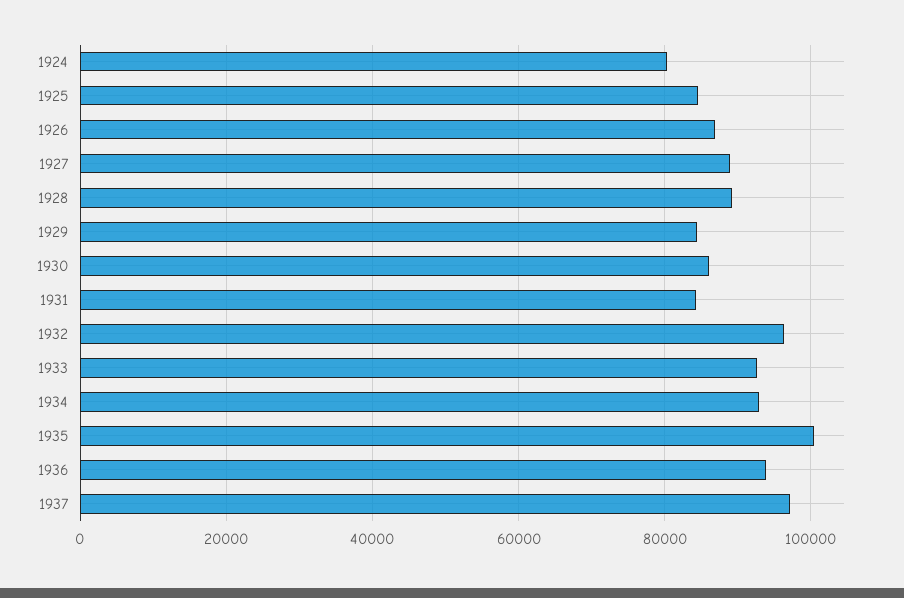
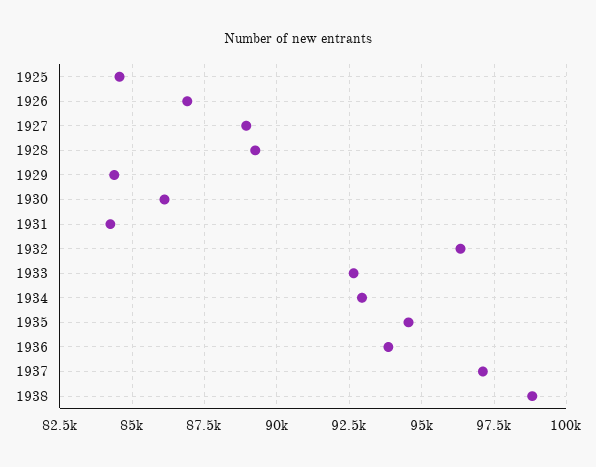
1924: 80000 -> none
1935: 100000 -> 94500
1938: none -> 98750

